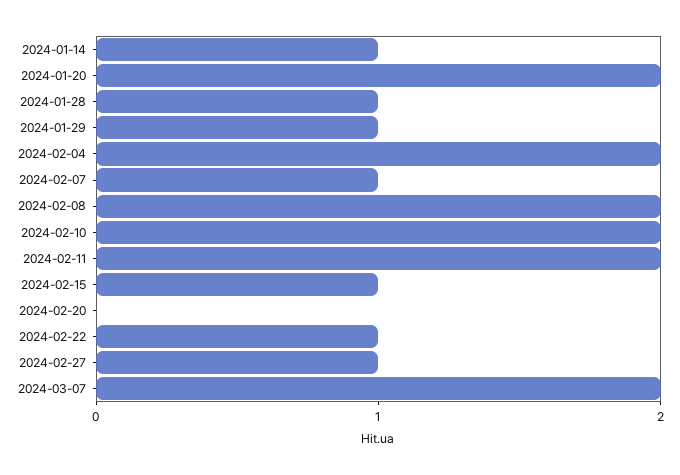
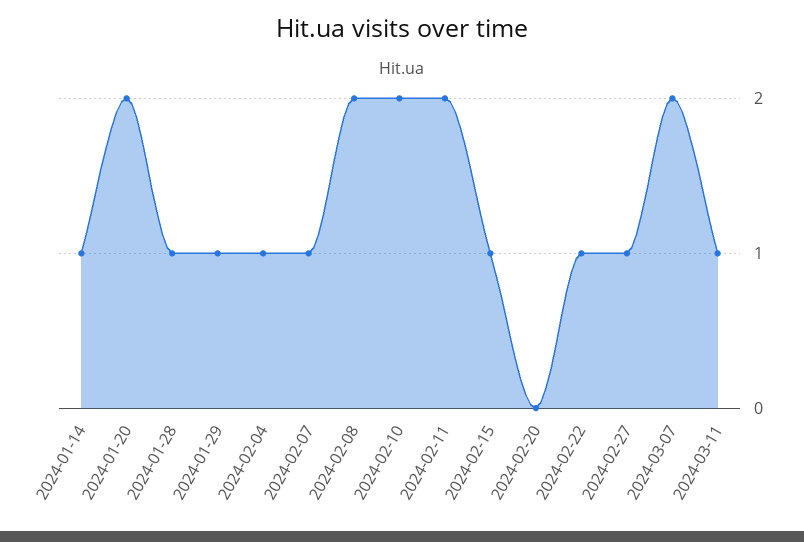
2024-02-04: 2 -> 1
2024-03-11: none -> 1

